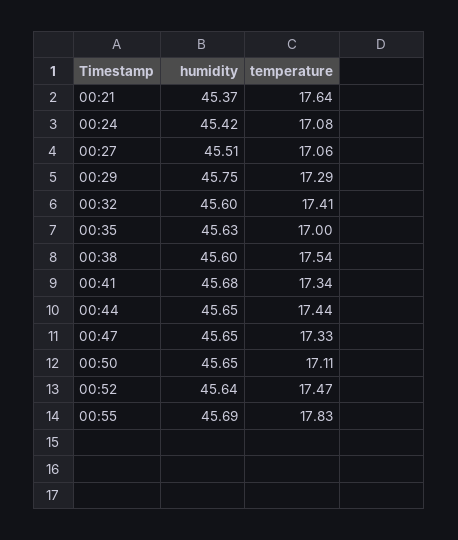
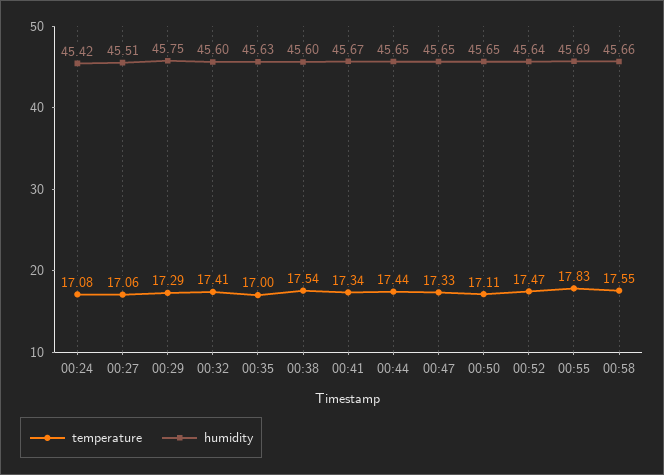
humidity, 00:21: 45.37 -> none
temperature, 00:21: 17.64 -> none
humidity, 00:41: 45.68 -> 45.67
temperature, 00:58: none -> 17.55
humidity, 00:58: none -> 45.66

